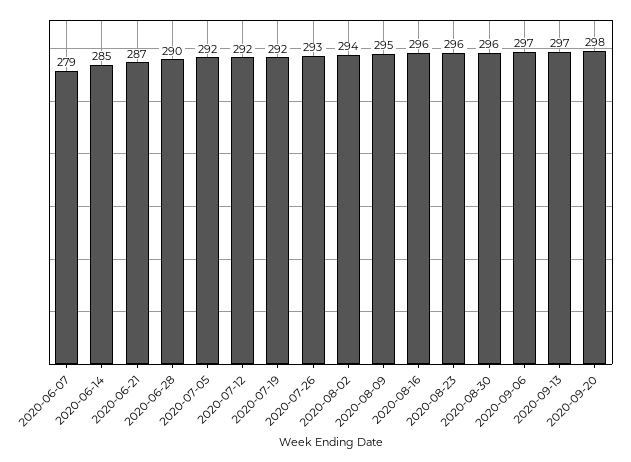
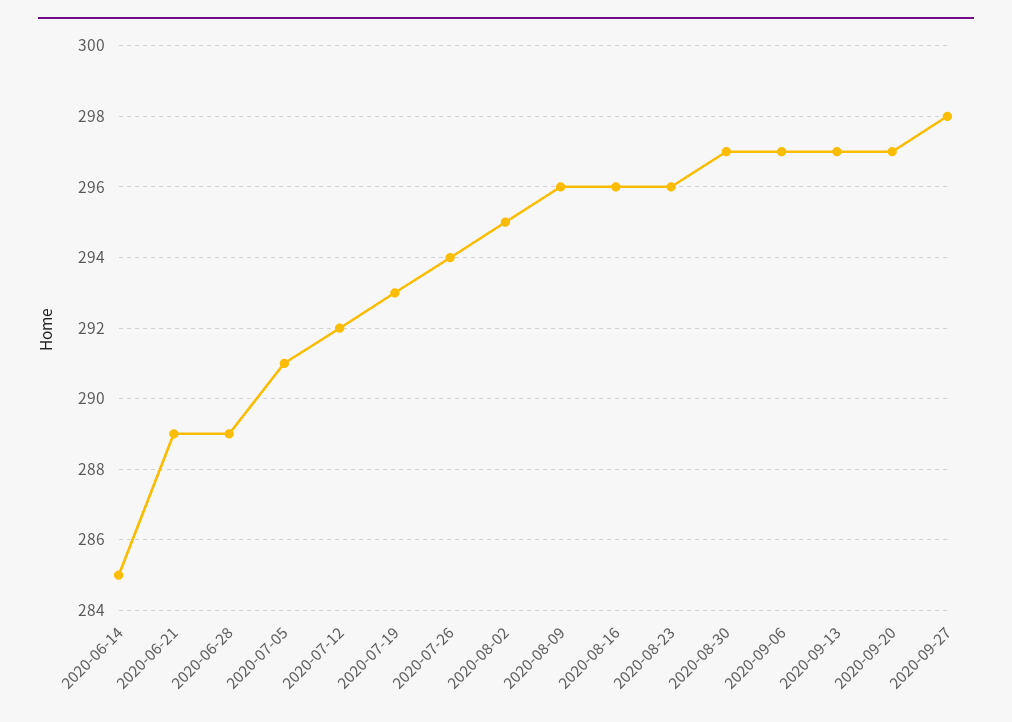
2020-06-07: 279 -> none
2020-06-21: 287 -> 289
2020-06-28: 290 -> 289
2020-07-05: 292 -> 291
2020-07-19: 292 -> 293
2020-07-26: 293 -> 294
2020-08-02: 294 -> 295
2020-08-09: 295 -> 296
2020-08-30: 296 -> 297
2020-09-20: 298 -> 297
2020-09-27: none -> 298

